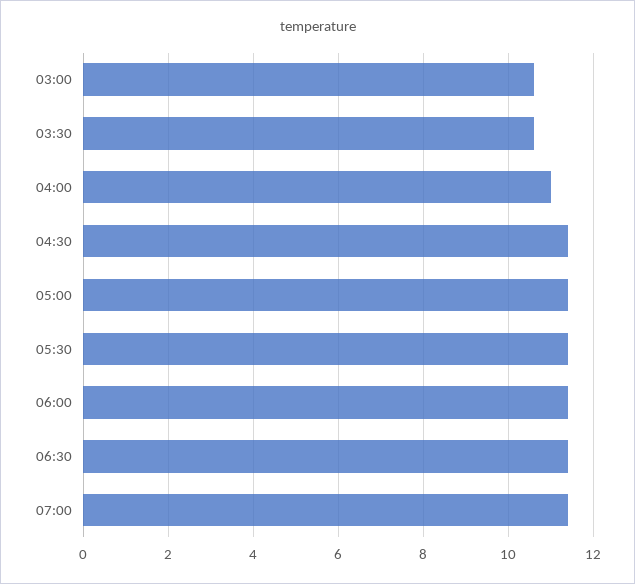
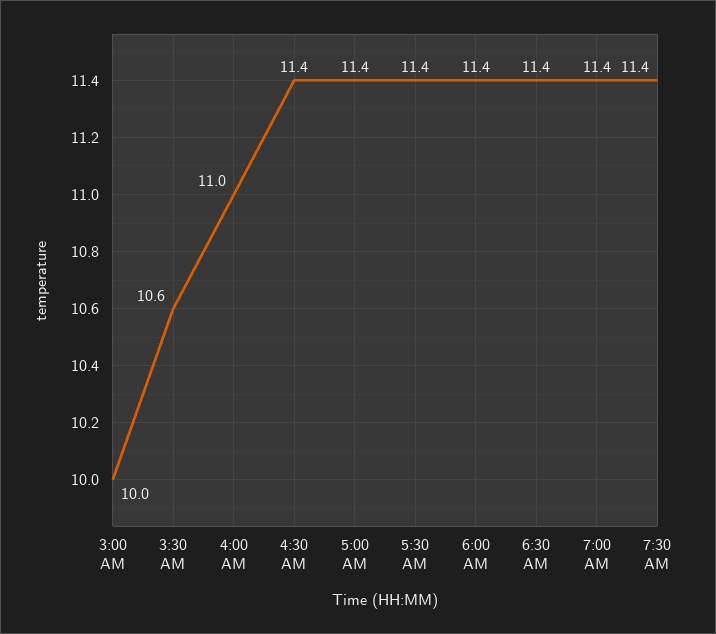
03:00: 10.6 -> 10
7:30 AM: none -> 11.4

